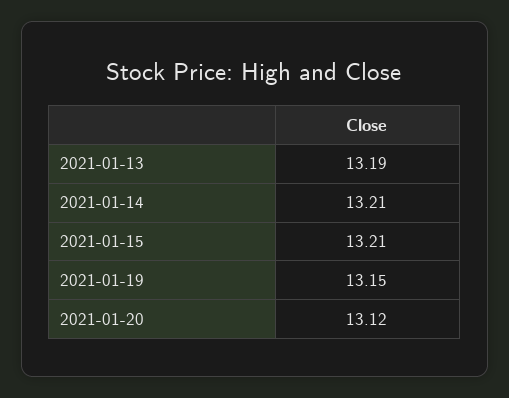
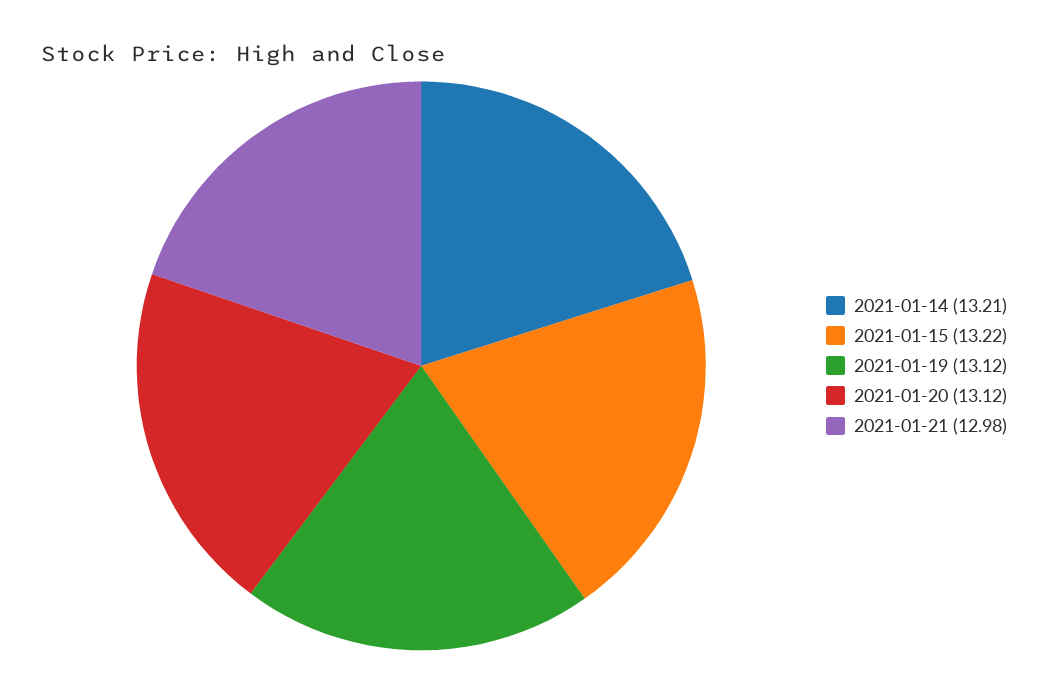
2021-01-13: 13.19 -> none
2021-01-15: 13.21 -> 13.22
2021-01-19: 13.15 -> 13.12
2021-01-21: none -> 12.98

